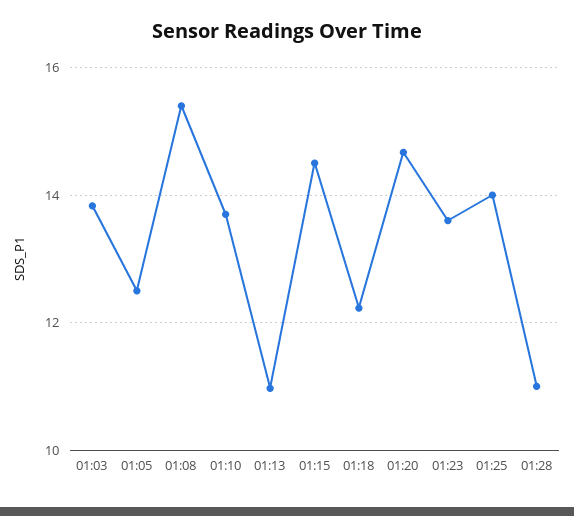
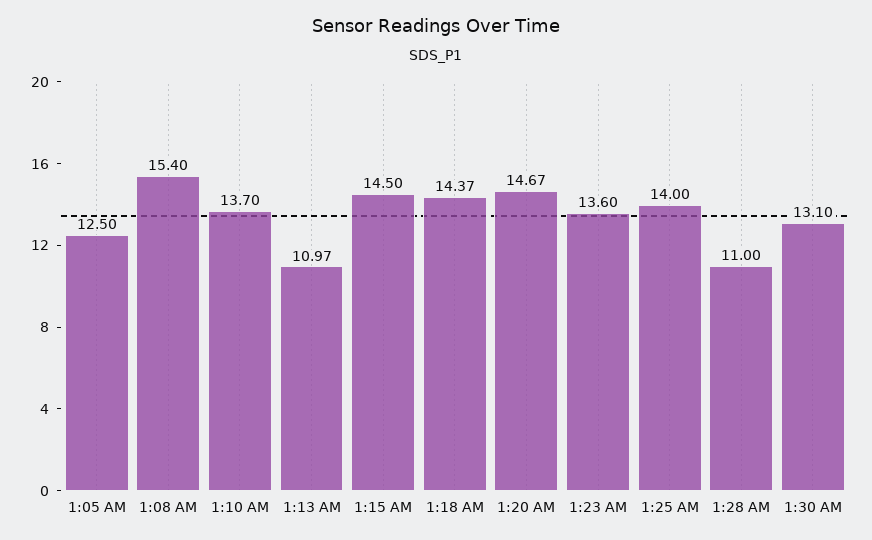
01:03: 13.8 -> none
01:18: 12.2 -> 14.37
1:30 AM: none -> 13.1

